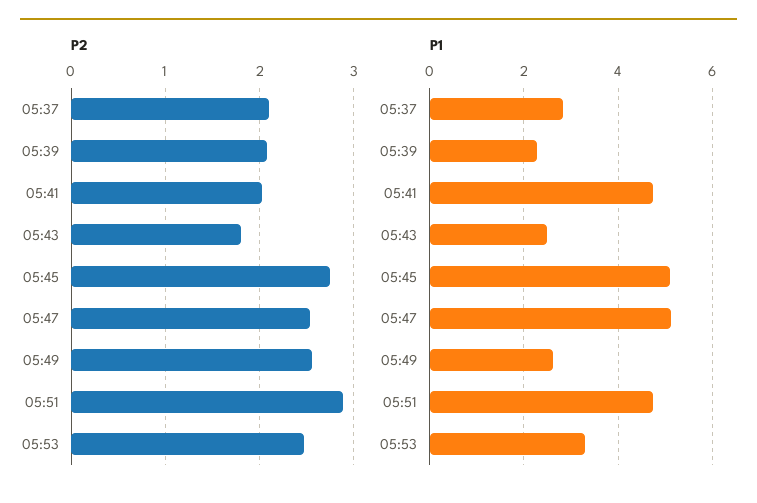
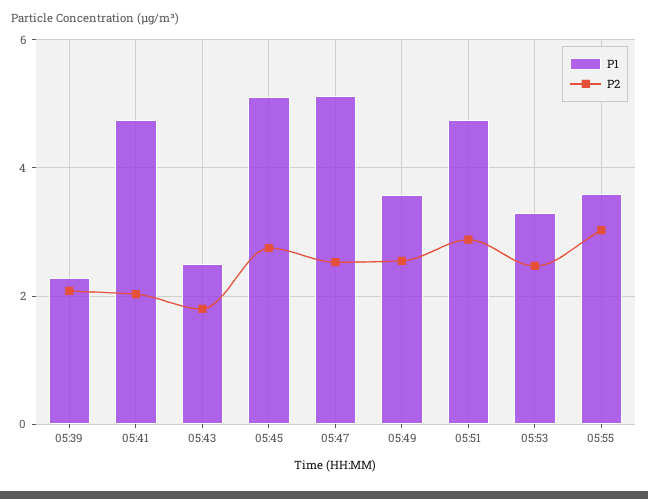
P2, 05:37: 2.1 -> none
P1, 05:37: 2.8 -> none
P1, 05:49: 2.6 -> 3.6
P1, 05:55: none -> 3.6
P2, 05:55: none -> 3

